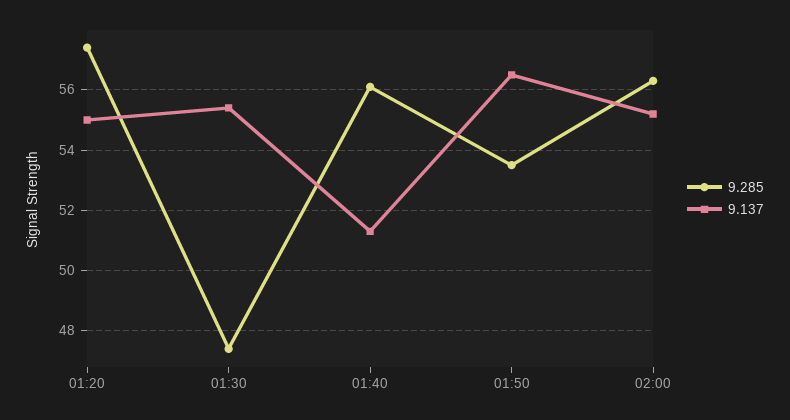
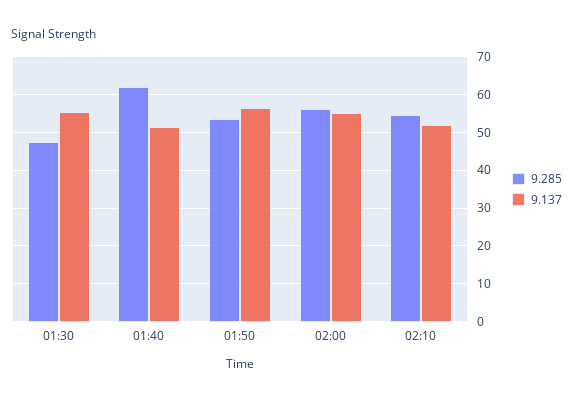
9.285, 01:20: 57.5 -> none
9.137, 01:20: 55 -> none
9.285, 01:40: 56 -> 62
9.285, 02:10: none -> 54
9.137, 02:10: none -> 52

